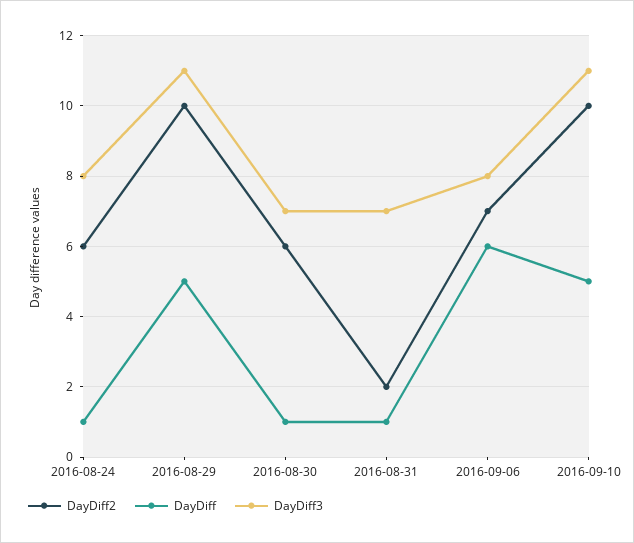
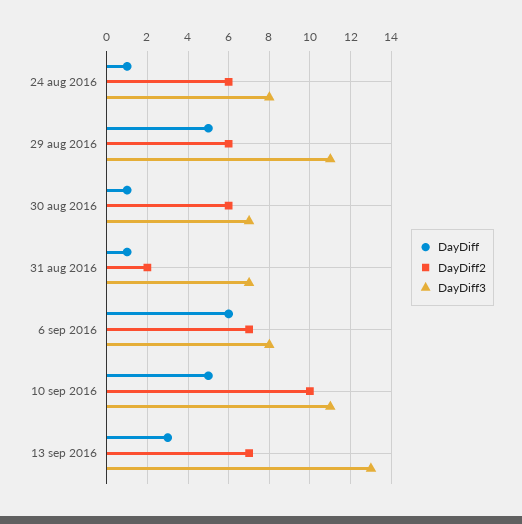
DayDiff2, 2016-08-29: 10 -> 6
DayDiff, 13 sep 2016: none -> 3
DayDiff2, 13 sep 2016: none -> 7
DayDiff3, 13 sep 2016: none -> 13

